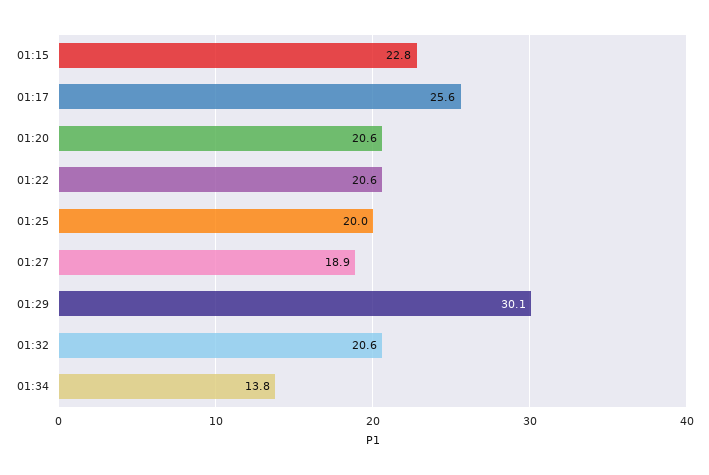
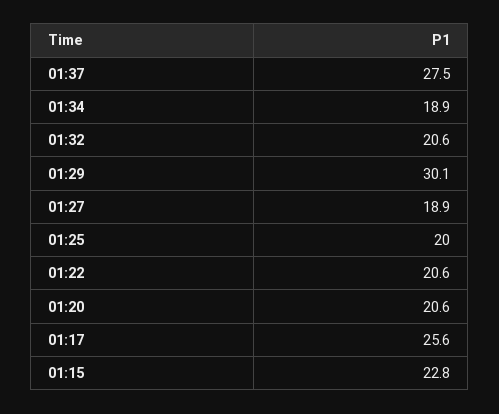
01:34: 13.8 -> 18.9
01:37: none -> 27.5

